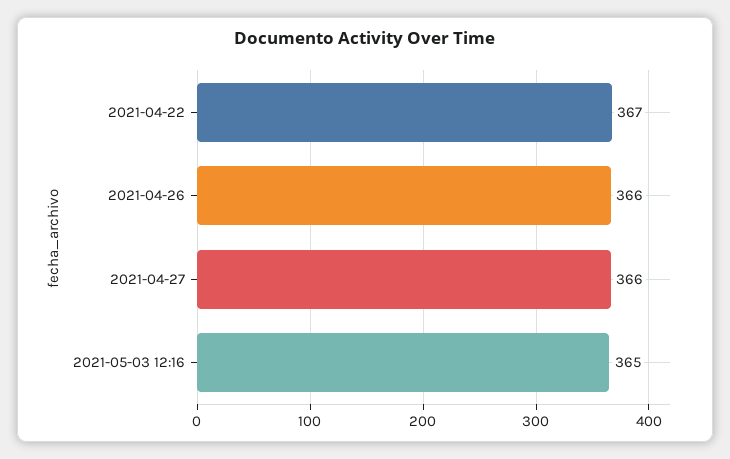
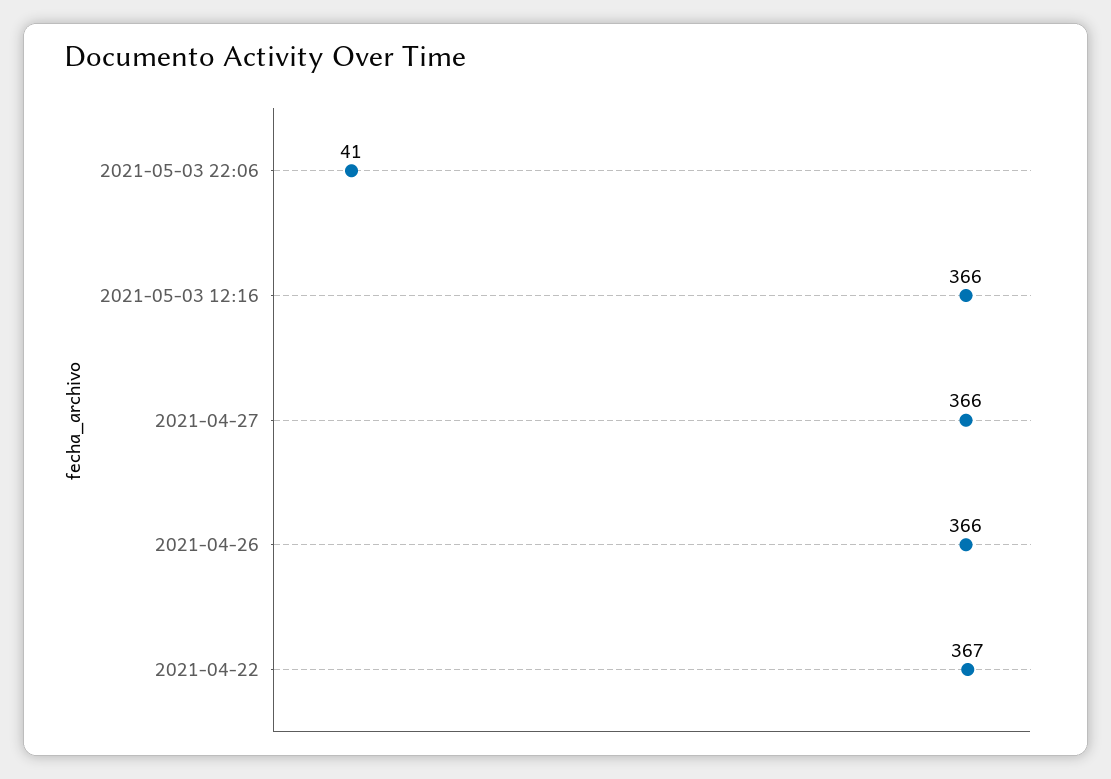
2021-05-03 12:16: 365 -> 366
2021-05-03 22:06: none -> 41

